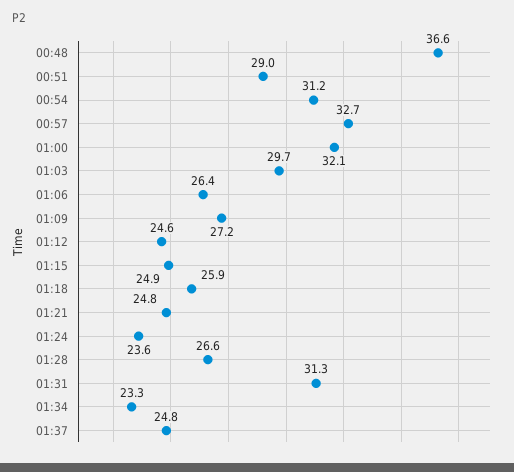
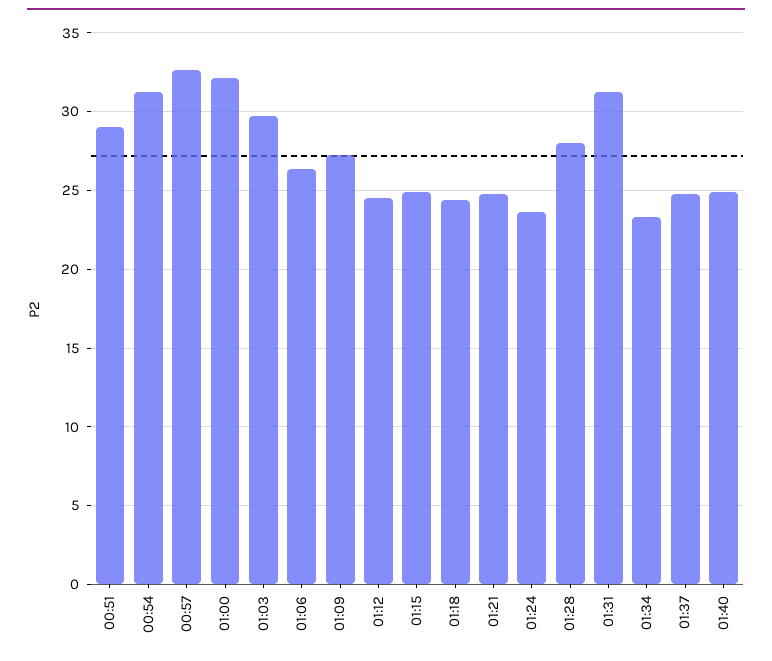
00:48: 36.6 -> none
01:18: 25.9 -> 24.5
01:28: 26.6 -> 28
01:40: none -> 25

